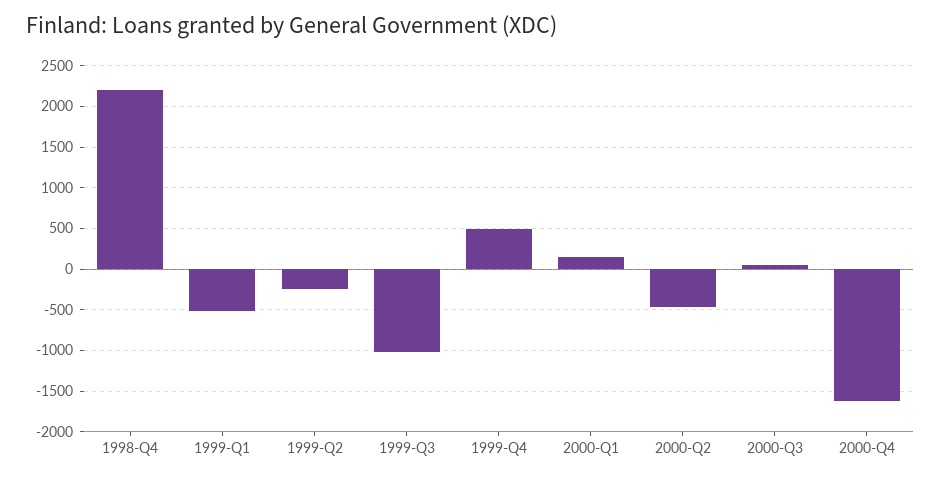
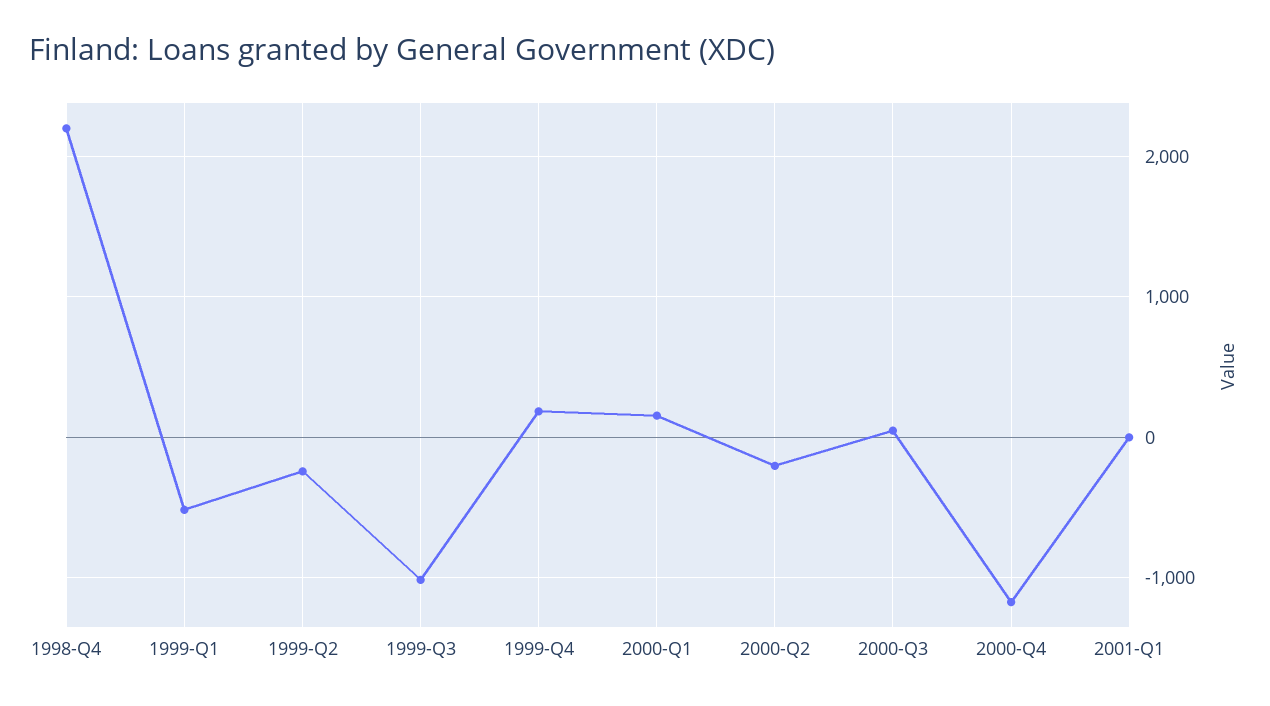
1999-Q4: 500 -> 200
2000-Q2: -500 -> -200
2000-Q4: -1600 -> -1200
2001-Q1: none -> 0

